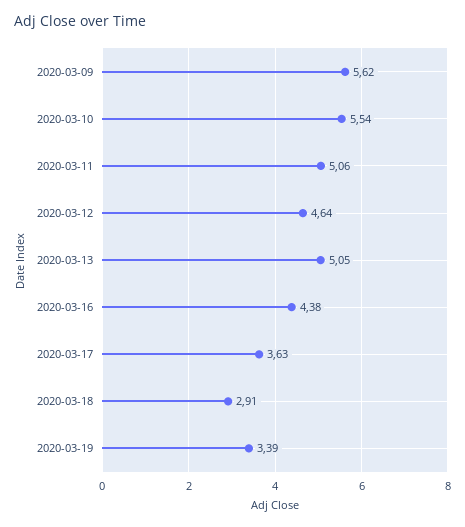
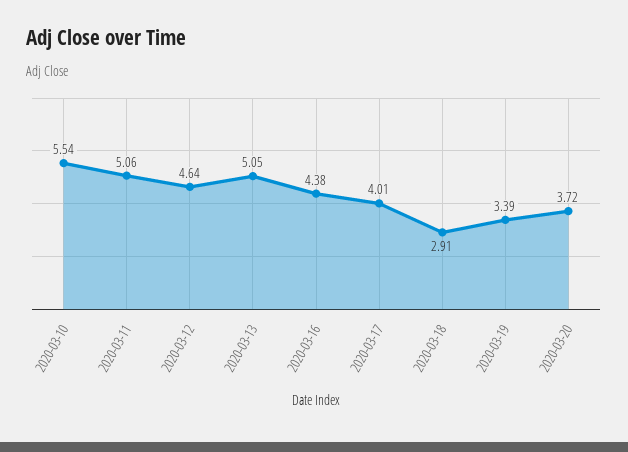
2020-03-09: 5.62 -> none
2020-03-17: 3.63 -> 4.01
2020-03-20: none -> 3.72

